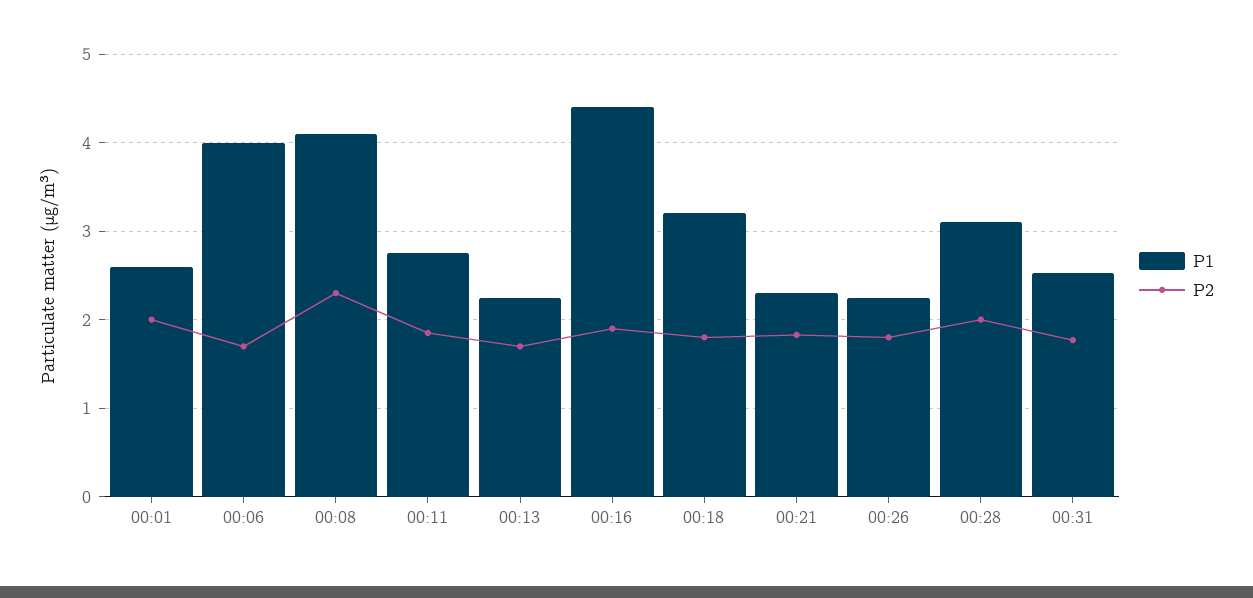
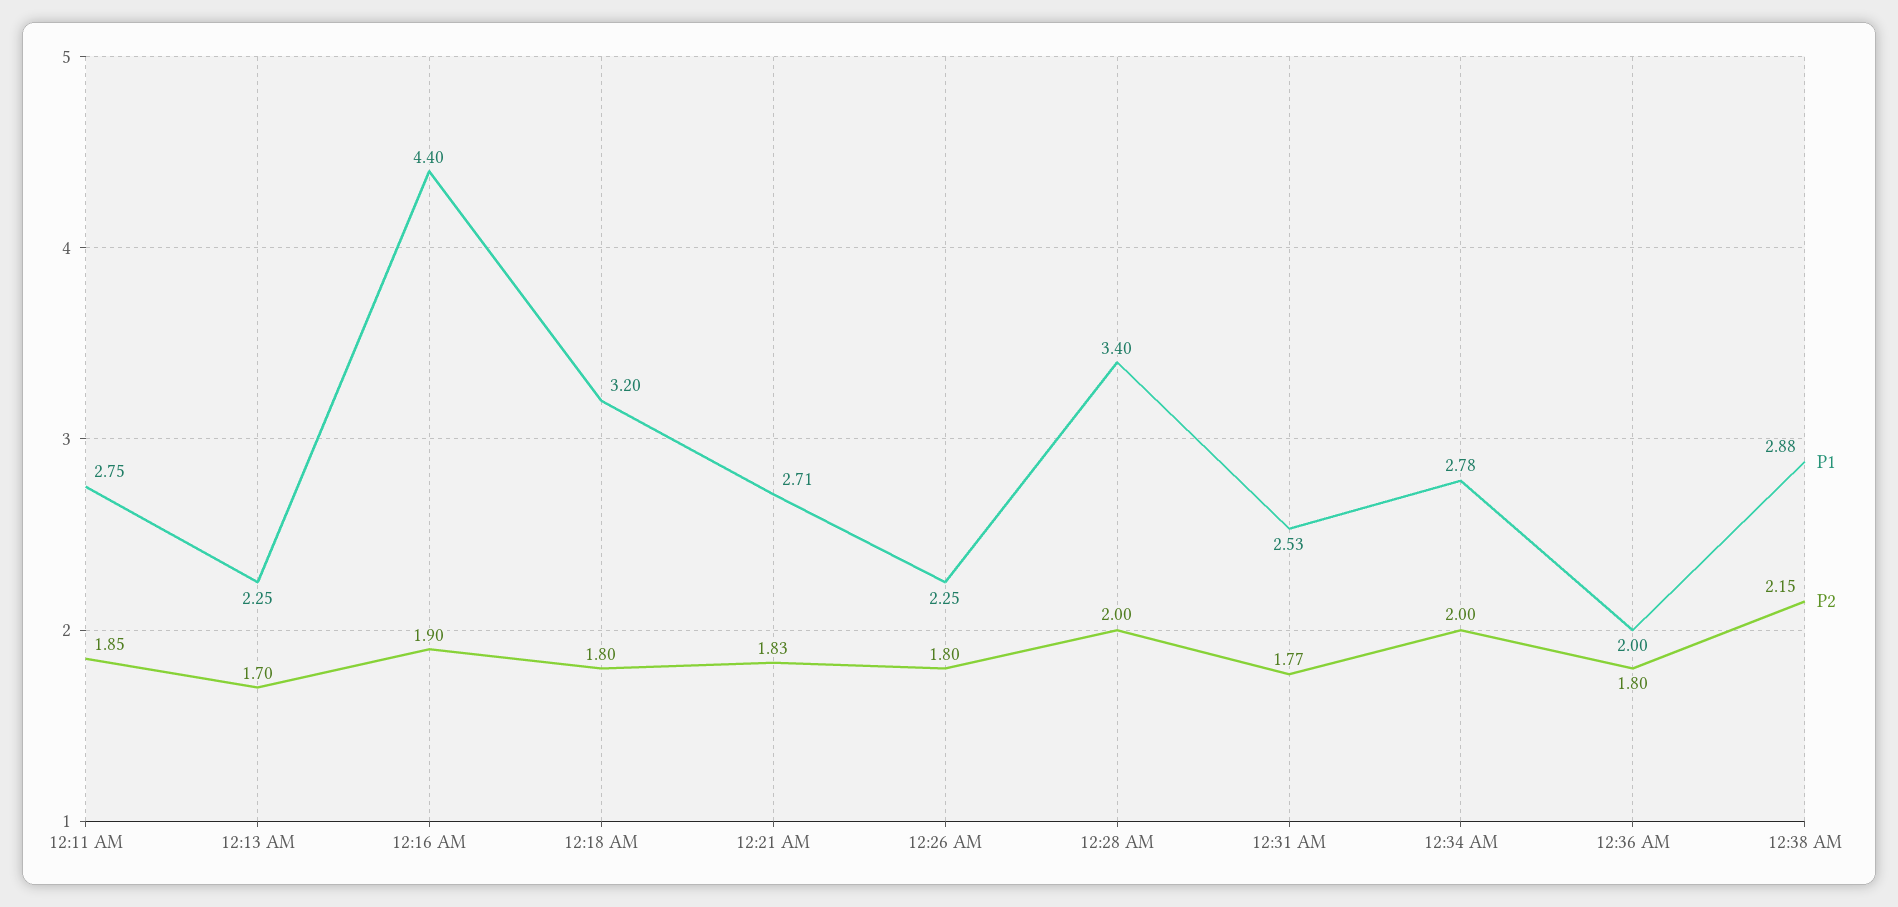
P1, 00:01: 2.6 -> none
P2, 00:01: 2 -> none
P1, 00:06: 4 -> none
P2, 00:06: 1.7 -> none
P1, 00:08: 4.1 -> none
P2, 00:08: 2.3 -> none
P1, 00:21: 2.3 -> 2.71
P1, 00:28: 3.1 -> 3.4
P1, 12:34 AM: none -> 2.78
P2, 12:34 AM: none -> 2
P1, 12:36 AM: none -> 2
P2, 12:36 AM: none -> 1.8
P1, 12:38 AM: none -> 2.88
P2, 12:38 AM: none -> 2.15

